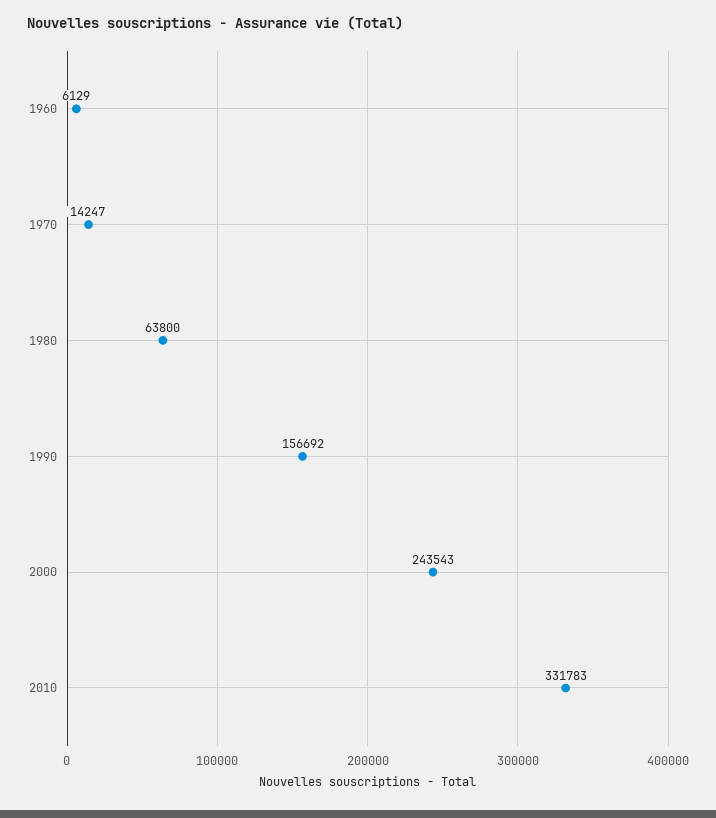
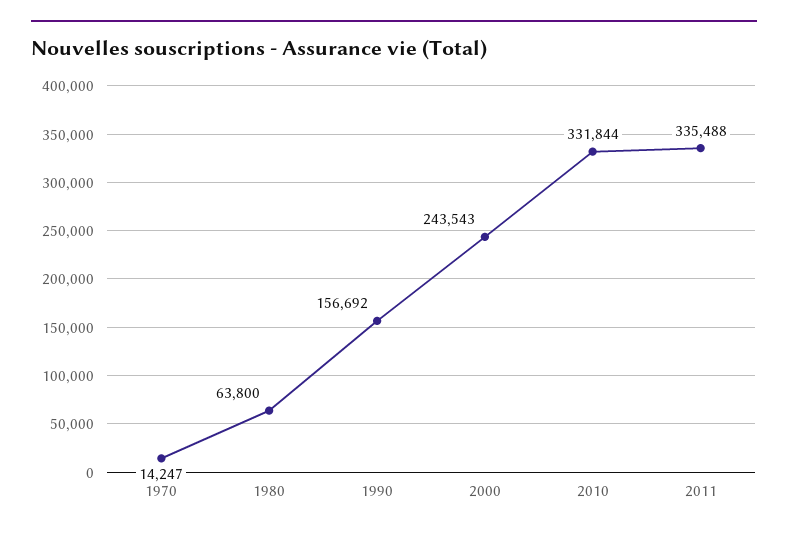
1960: 6129 -> none
2010: 331783 -> 331844
2011: none -> 335488

